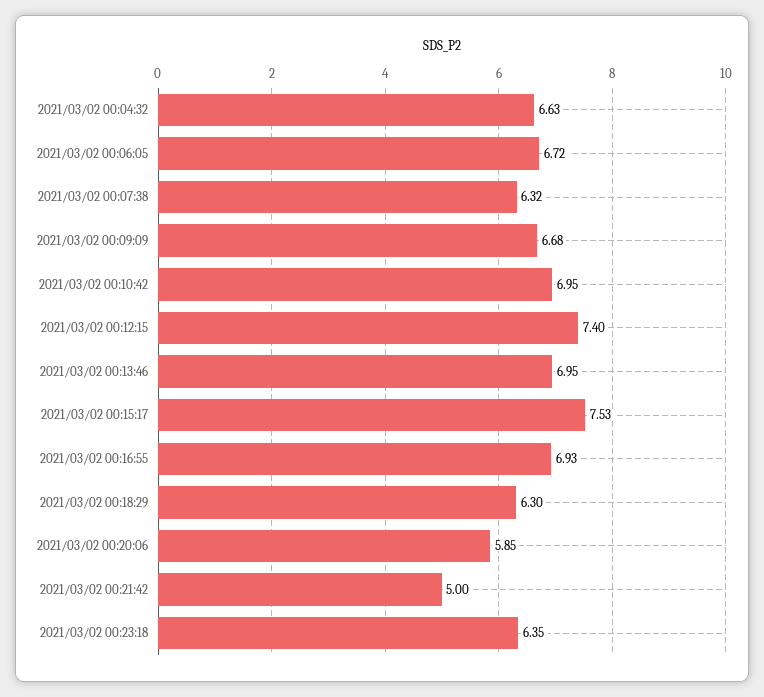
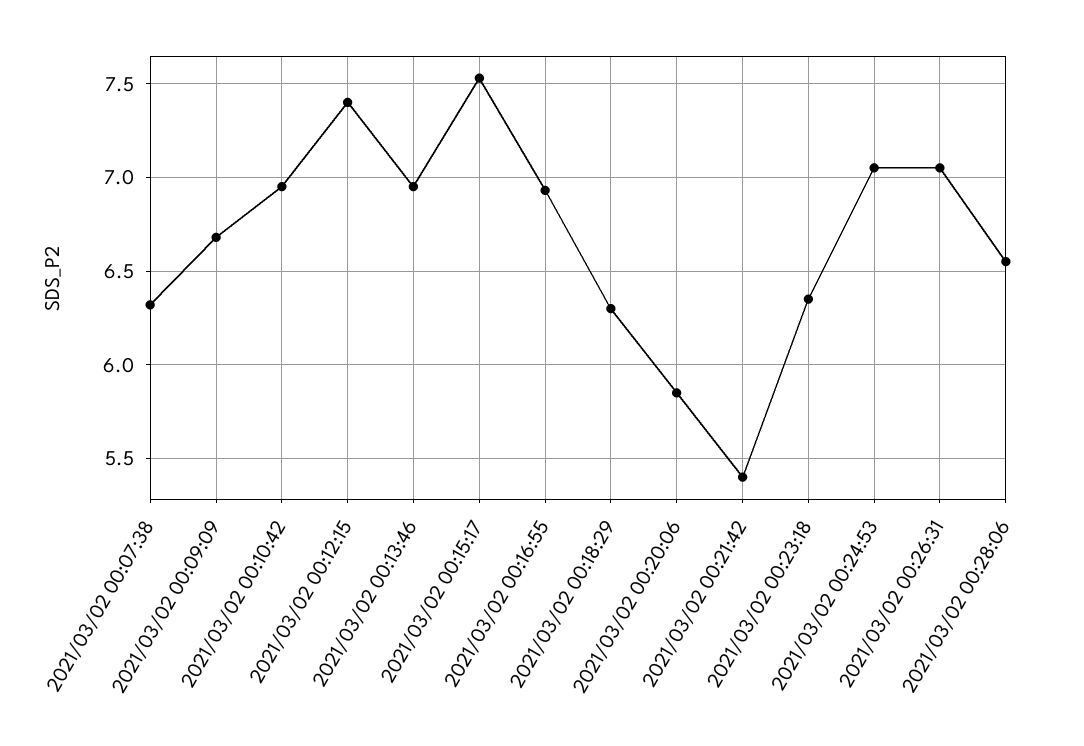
2021/03/02 00:04:32: 6.63 -> none
2021/03/02 00:06:05: 6.72 -> none
2021/03/02 00:21:42: 5 -> 5.4
2021/03/02 00:24:53: none -> 7.05
2021/03/02 00:26:31: none -> 7.05
2021/03/02 00:28:06: none -> 6.55

